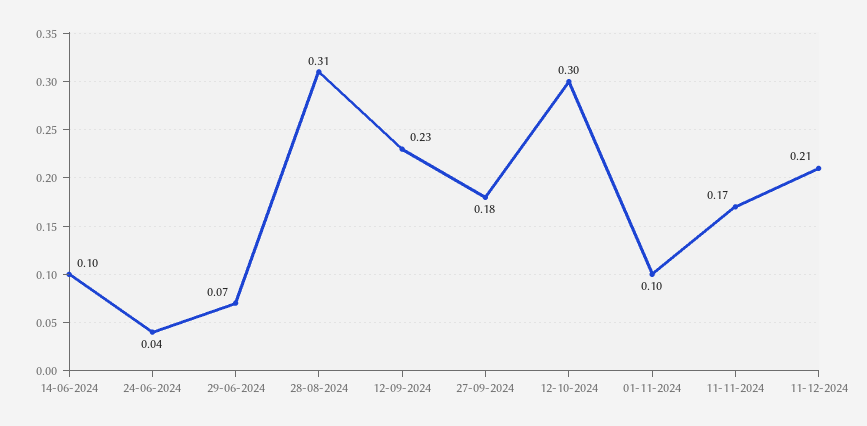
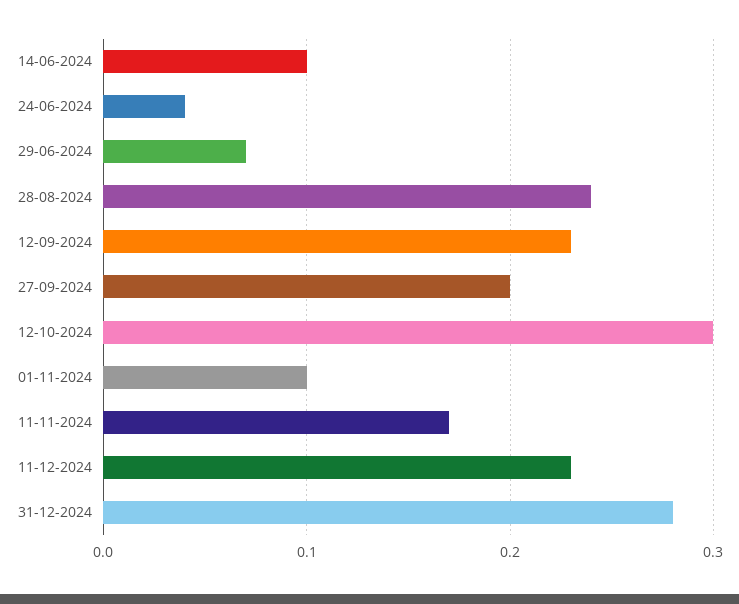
28-08-2024: 0.31 -> 0.24
27-09-2024: 0.18 -> 0.2
11-12-2024: 0.21 -> 0.23
31-12-2024: none -> 0.28

